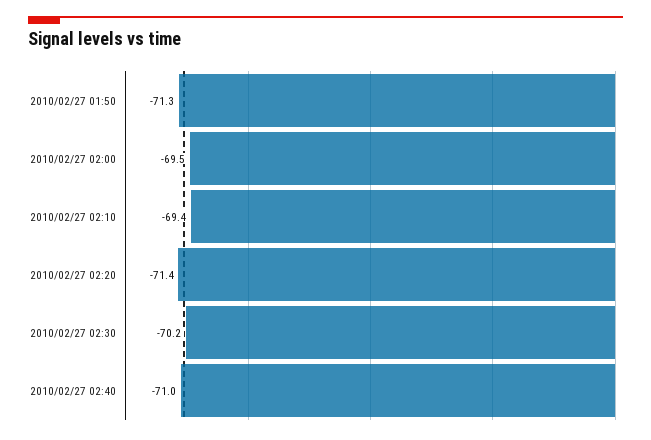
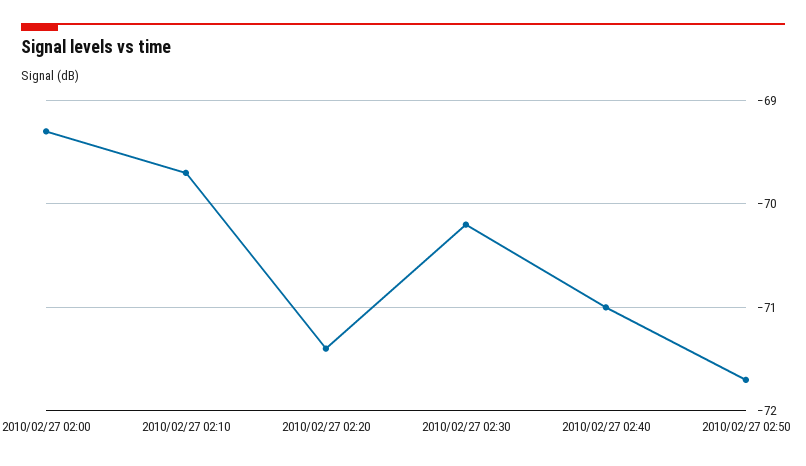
2010/02/27 01:50: -71.3 -> none
2010/02/27 02:00: -69.5 -> -69.3
2010/02/27 02:10: -69.4 -> -69.7
2010/02/27 02:50: none -> -71.7

